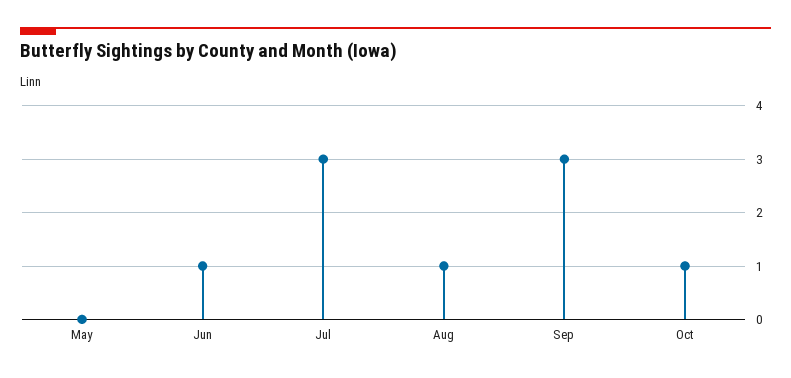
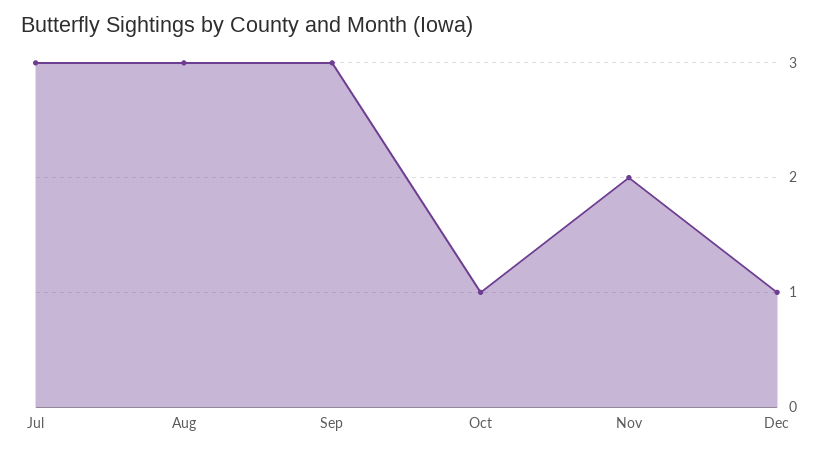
May: 0 -> none
Jun: 1 -> none
Aug: 1 -> 3
Nov: none -> 2
Dec: none -> 1

